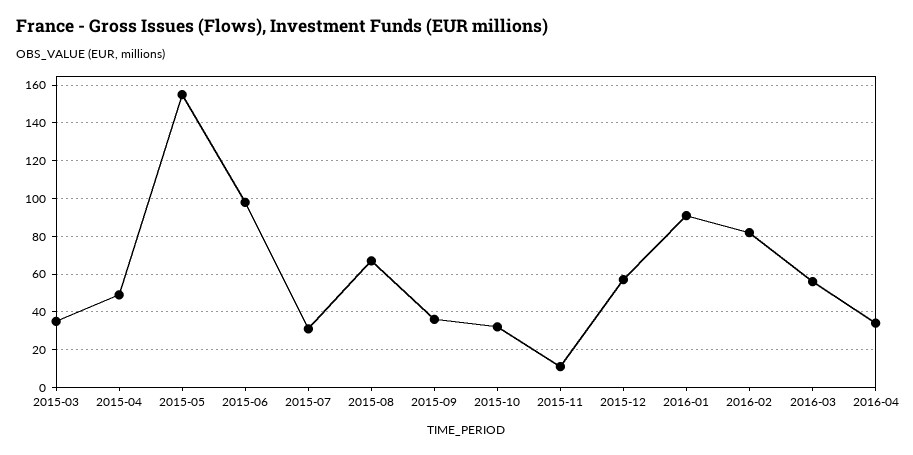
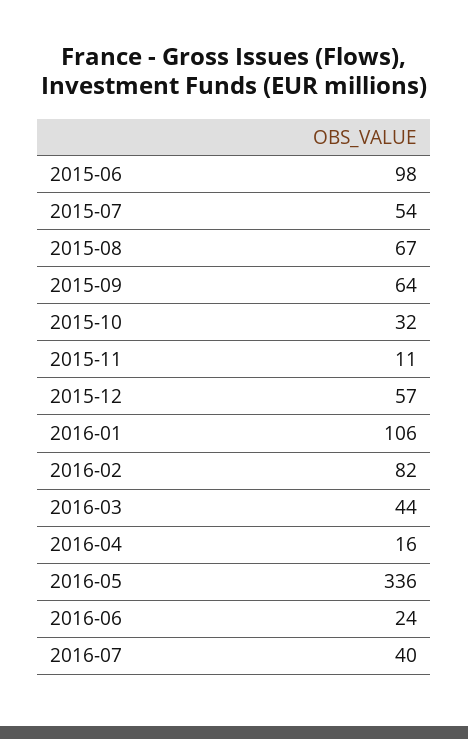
2015-03: 35 -> none
2015-04: 50 -> none
2015-05: 155 -> none
2015-07: 30 -> 54
2015-09: 35 -> 64
2016-01: 90 -> 106
2016-03: 55 -> 44
2016-04: 35 -> 16
2016-05: none -> 336
2016-06: none -> 24
2016-07: none -> 40

